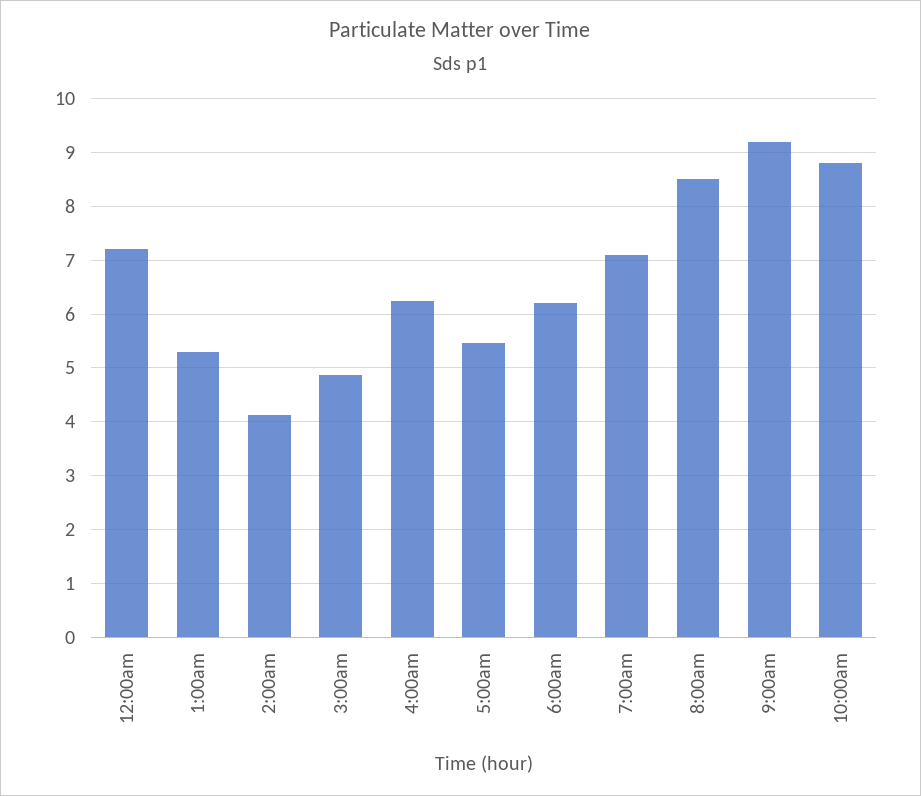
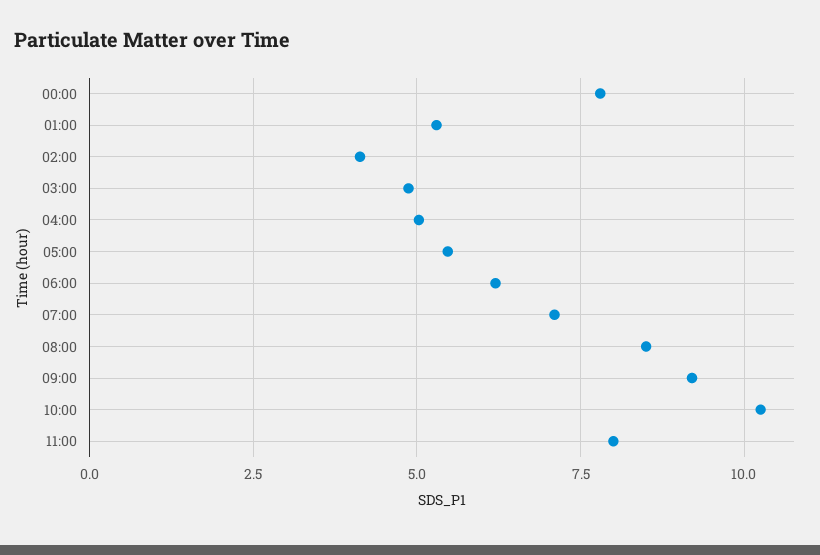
12:00am: 7.2 -> 7.75
4:00am: 6.2 -> 5
10:00am: 8.8 -> 10.25
11:00: none -> 8

